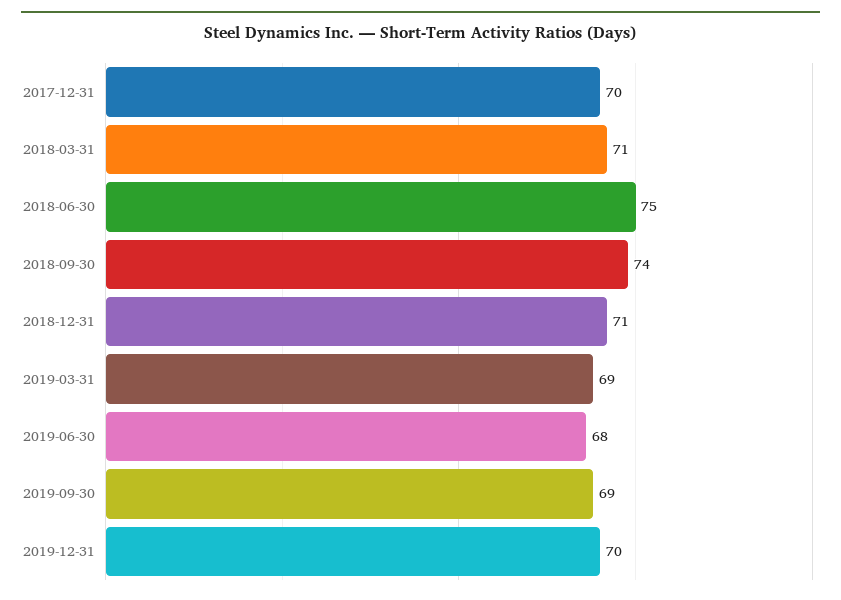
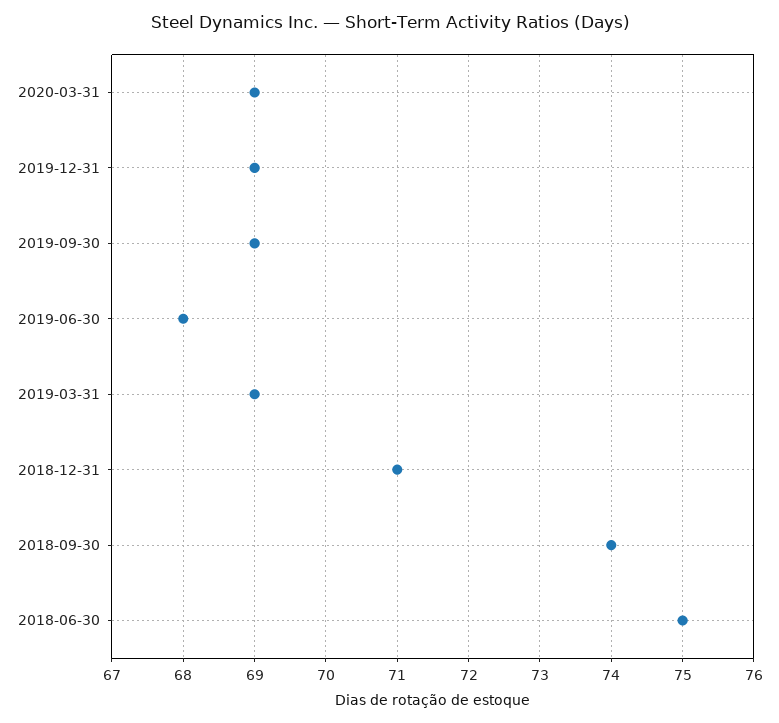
2017-12-31: 70 -> none
2018-03-31: 71 -> none
2019-12-31: 70 -> 69
2020-03-31: none -> 69

